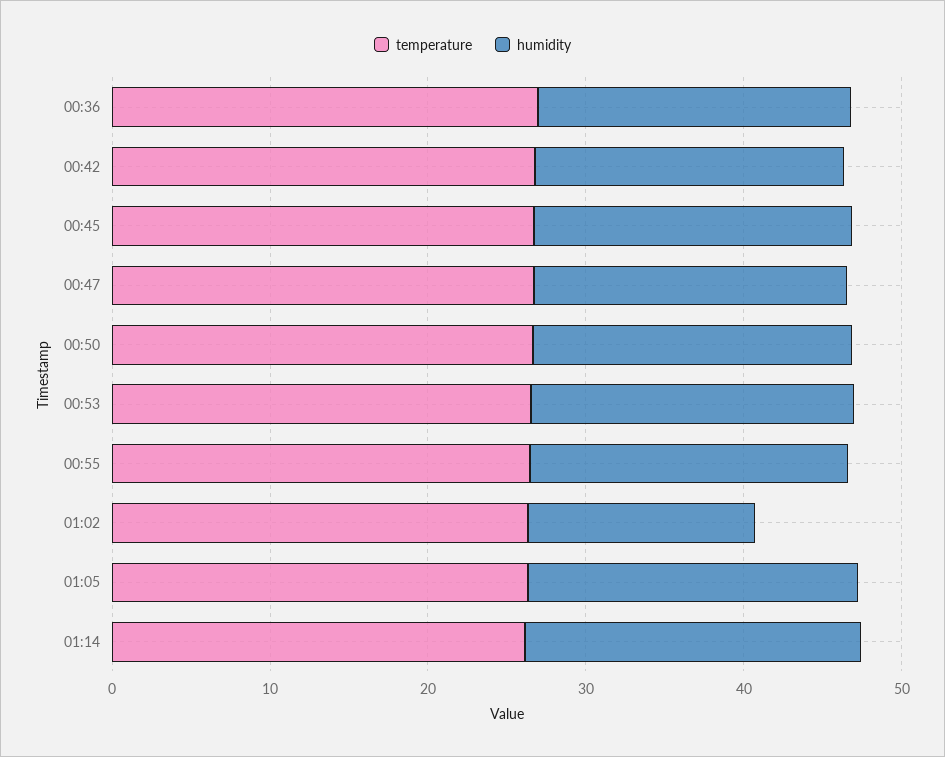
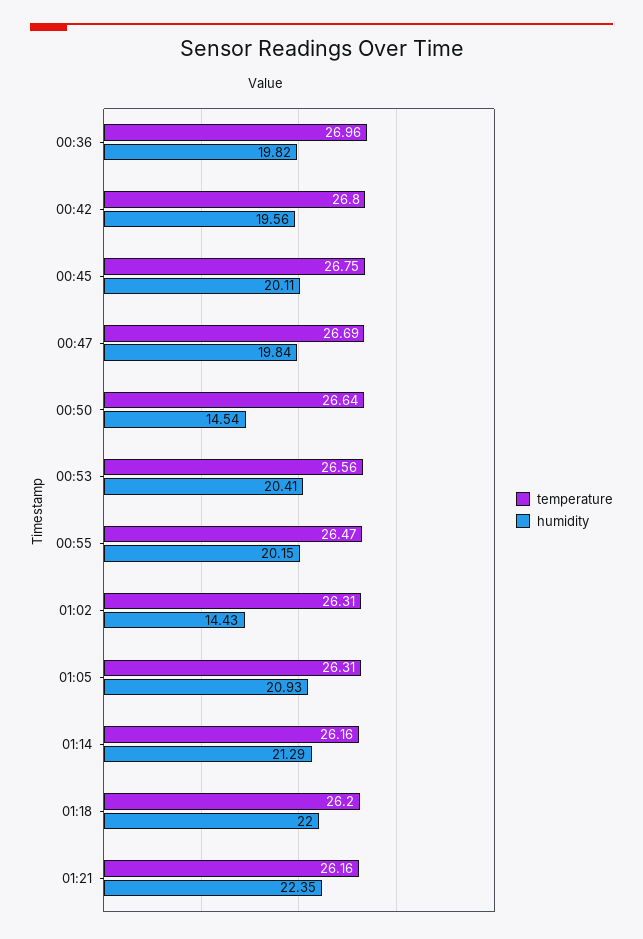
humidity, 00:50: 20 -> 14.54
temperature, 01:18: none -> 26.2
humidity, 01:18: none -> 22
temperature, 01:21: none -> 26.16
humidity, 01:21: none -> 22.35

